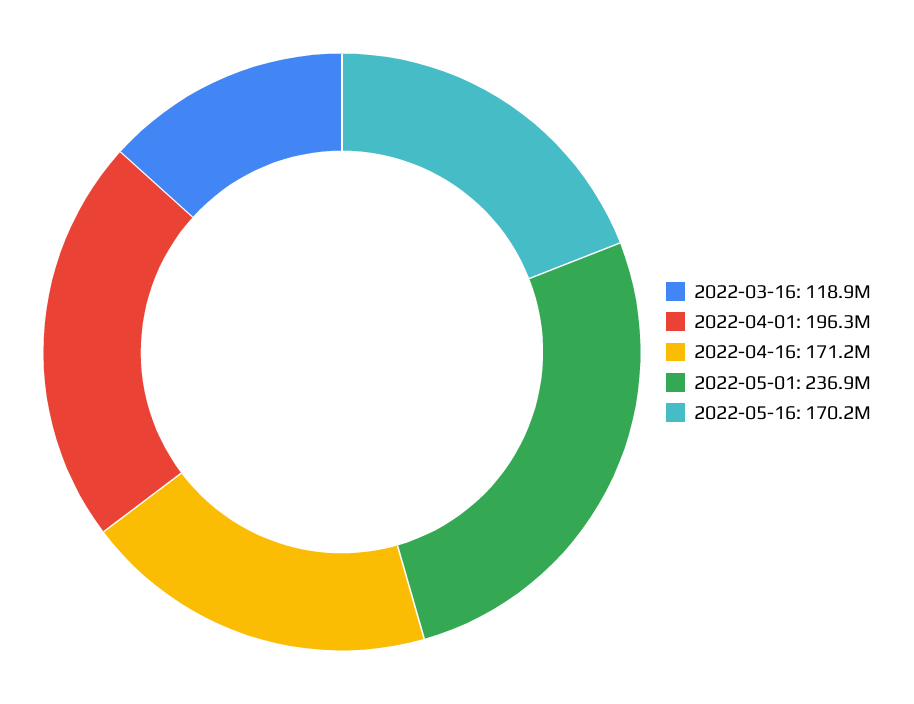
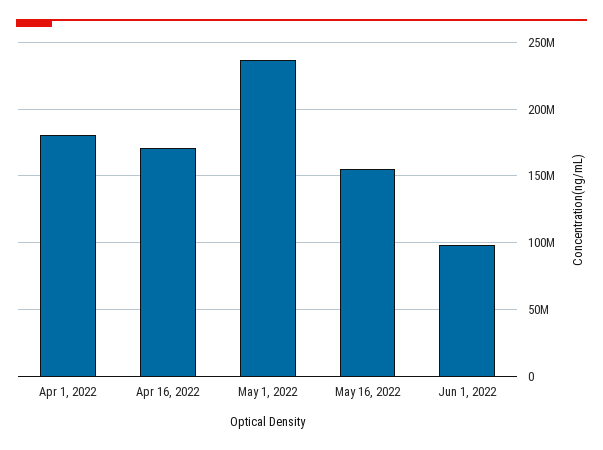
2022-03-16: 118900000 -> none
2022-04-01: 196300000 -> 180000000
2022-05-16: 170200000 -> 155000000
Jun 1, 2022: none -> 100000000

